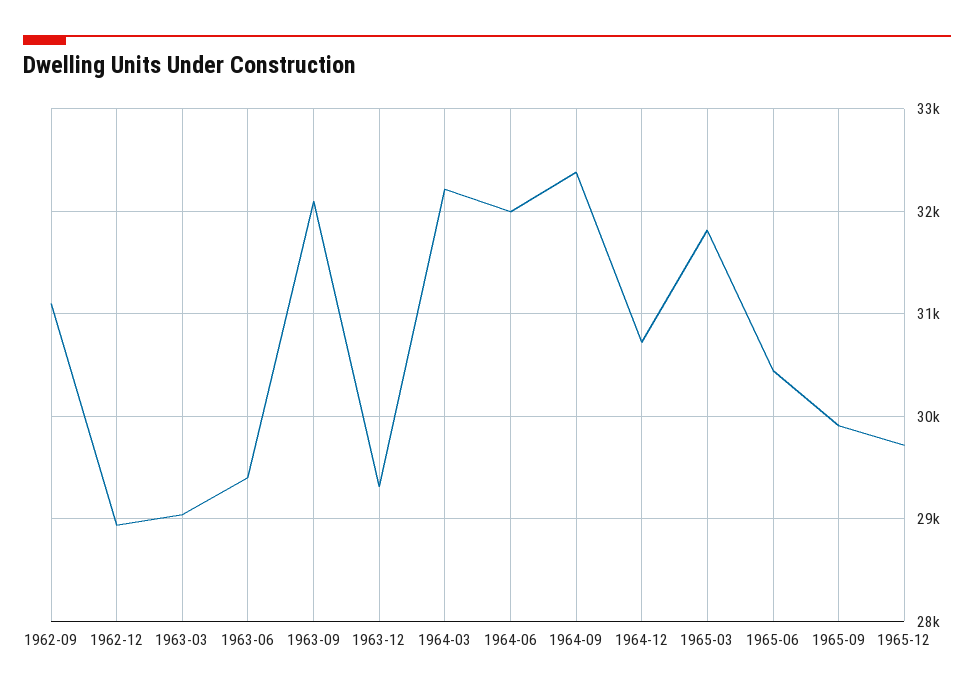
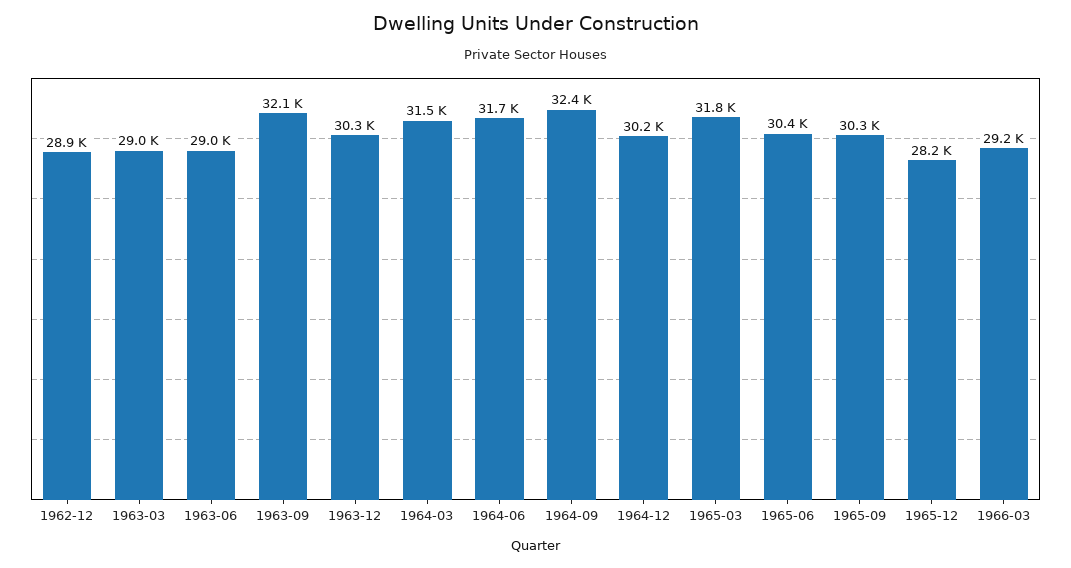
1962-09: 31100 -> none
1963-06: 29400 -> 29000
1963-12: 29300 -> 30300
1964-03: 32200 -> 31500
1964-06: 32000 -> 31700
1964-12: 30700 -> 30200
1965-09: 29900 -> 30300
1965-12: 29700 -> 28200
1966-03: none -> 29200

